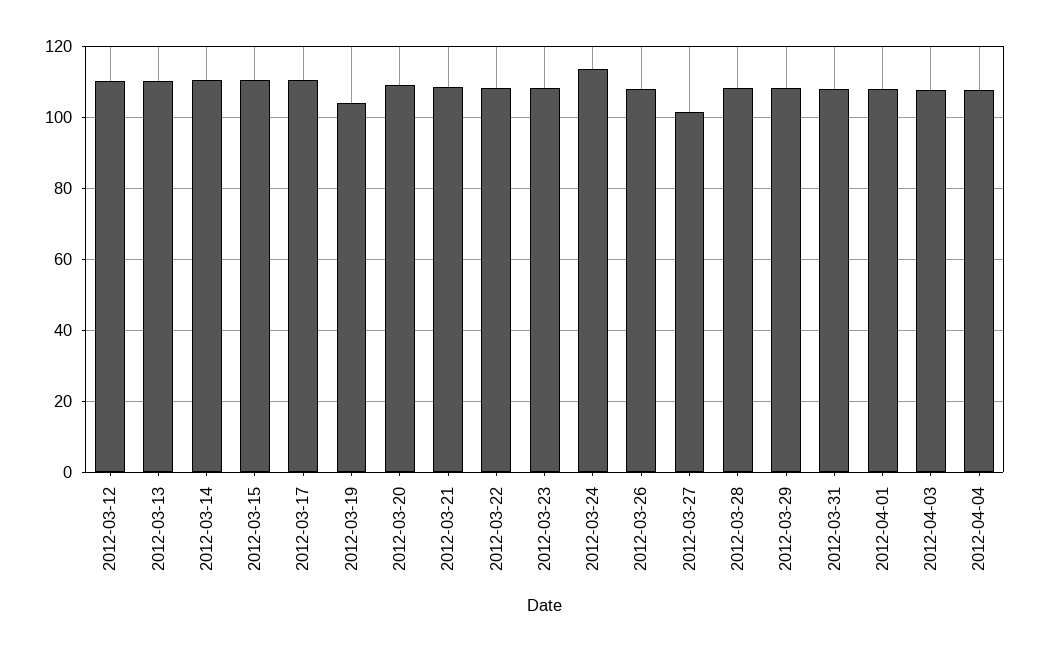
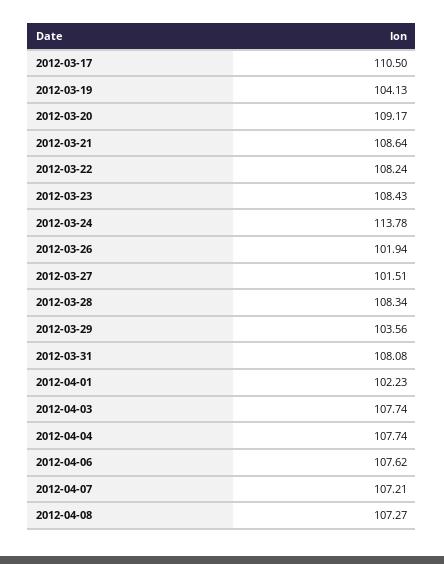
2012-03-12: 110 -> none
2012-03-13: 110 -> none
2012-03-14: 110 -> none
2012-03-15: 110 -> none
2012-03-26: 108 -> 101.94
2012-03-29: 108 -> 103.56
2012-04-01: 108 -> 102.23
2012-04-06: none -> 107.62
2012-04-07: none -> 107.21
2012-04-08: none -> 107.27

